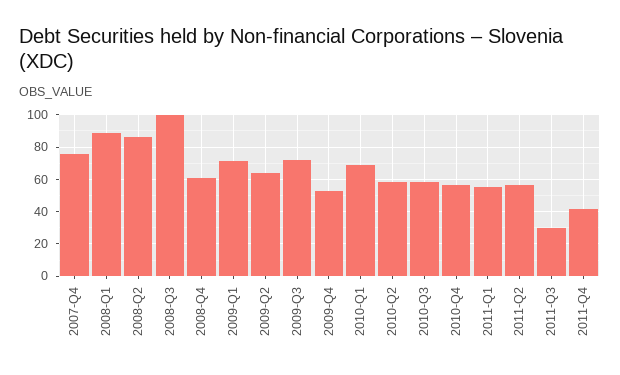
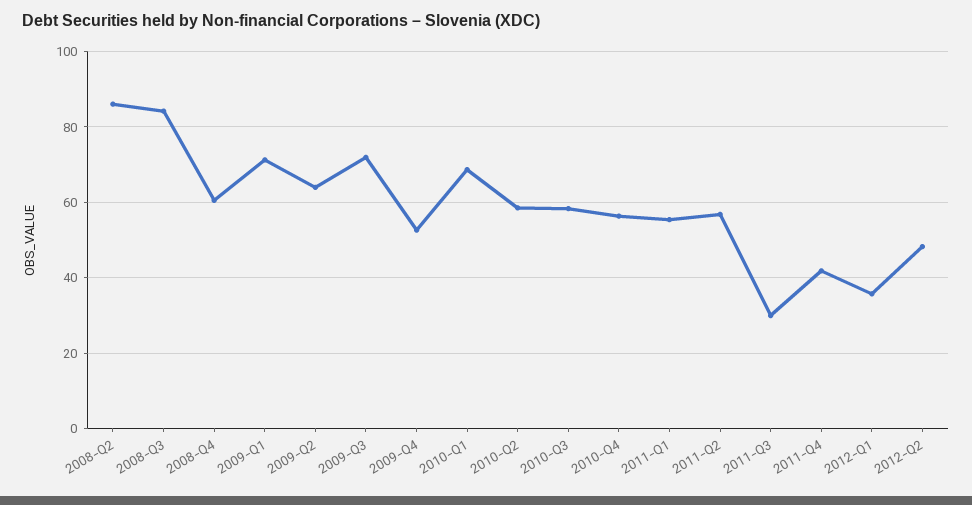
2007-Q4: 75 -> none
2008-Q1: 90 -> none
2008-Q3: 100 -> 84
2012-Q1: none -> 36
2012-Q2: none -> 48

